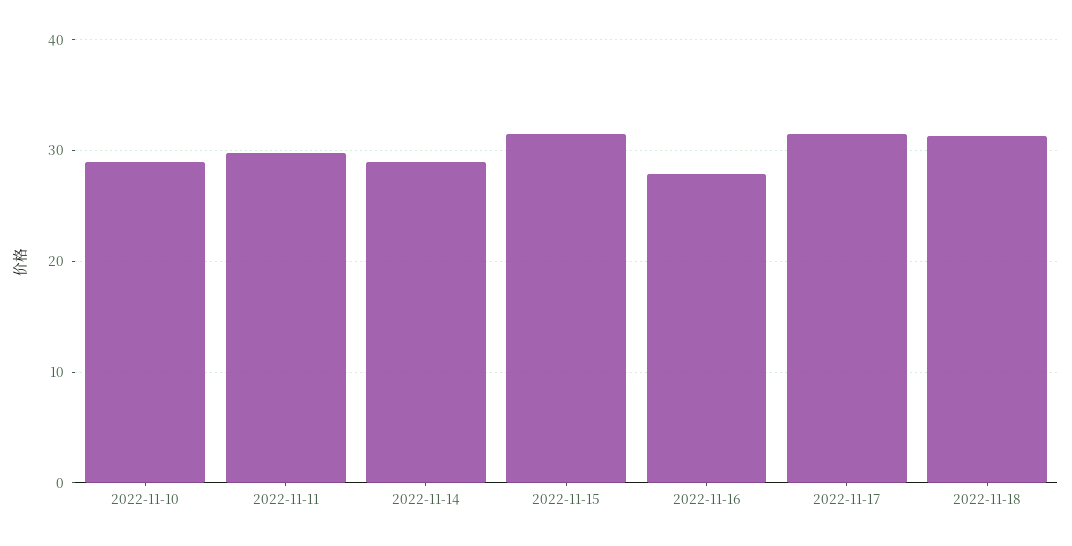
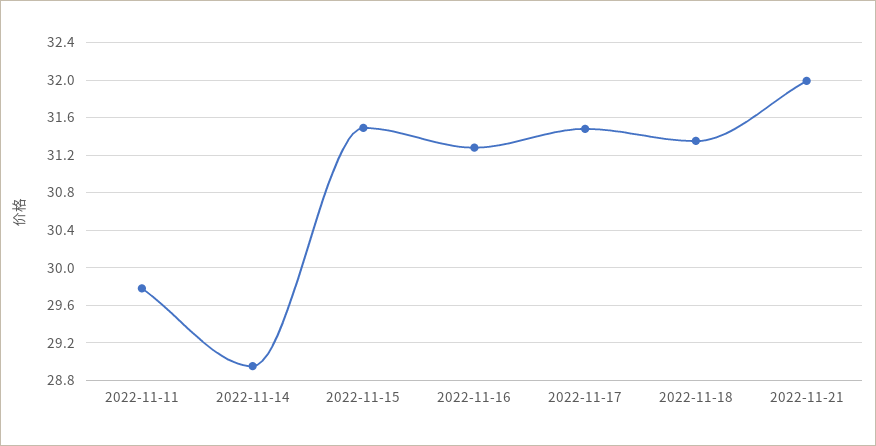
2022-11-10: 29 -> none
2022-11-16: 28 -> 31.3
2022-11-21: none -> 32

